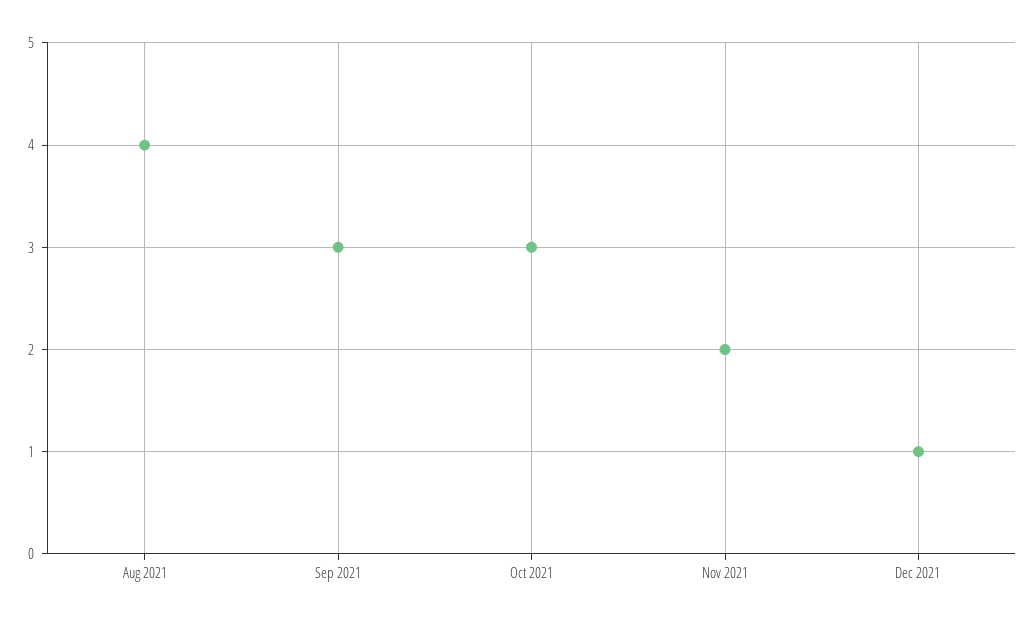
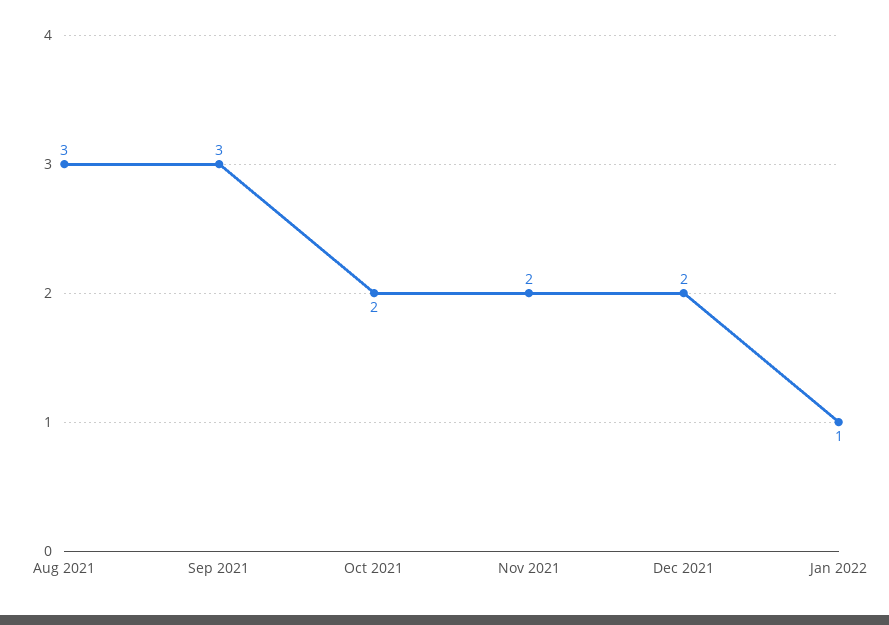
Aug 2021: 4 -> 3
Oct 2021: 3 -> 2
Dec 2021: 1 -> 2
Jan 2022: none -> 1

